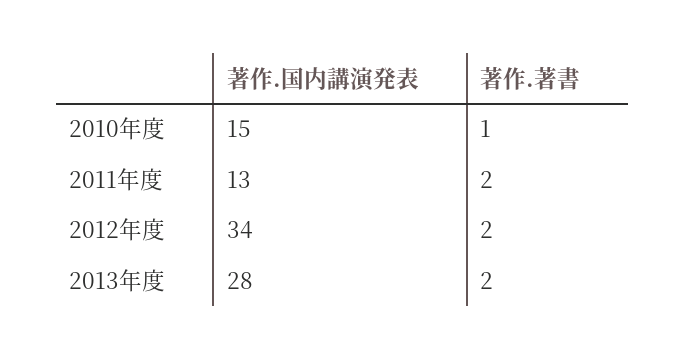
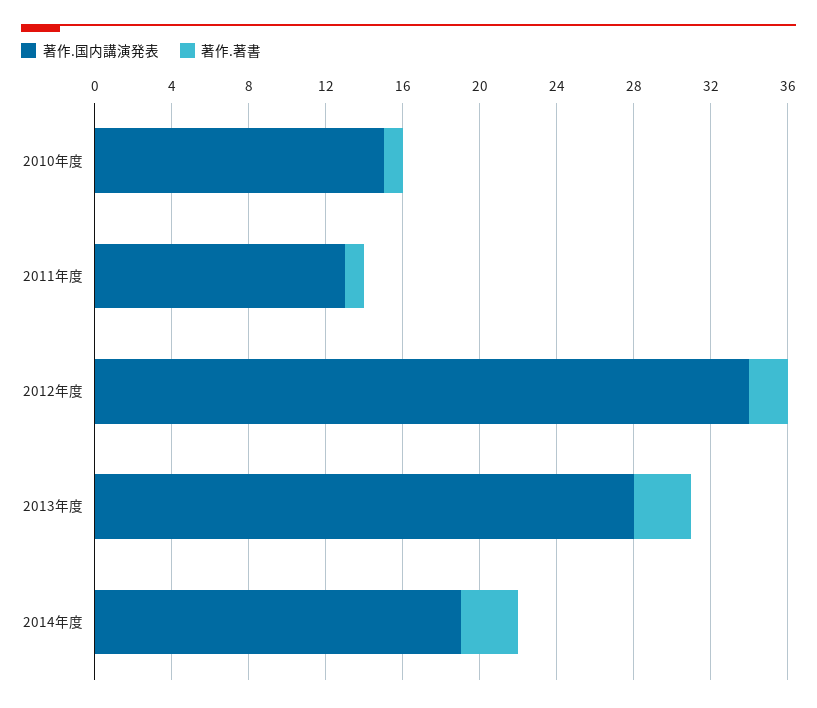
著作.著書, 2011年度: 2 -> 1
著作.著書, 2013年度: 2 -> 3
著作.国内講演発表, 2014年度: none -> 19
著作.著書, 2014年度: none -> 3

